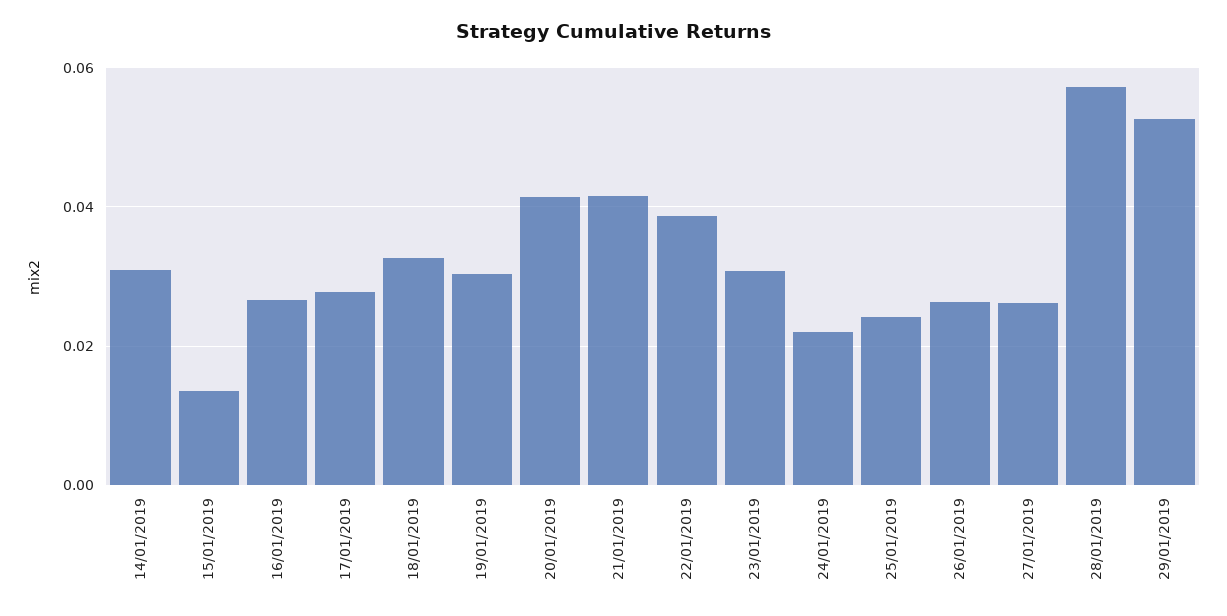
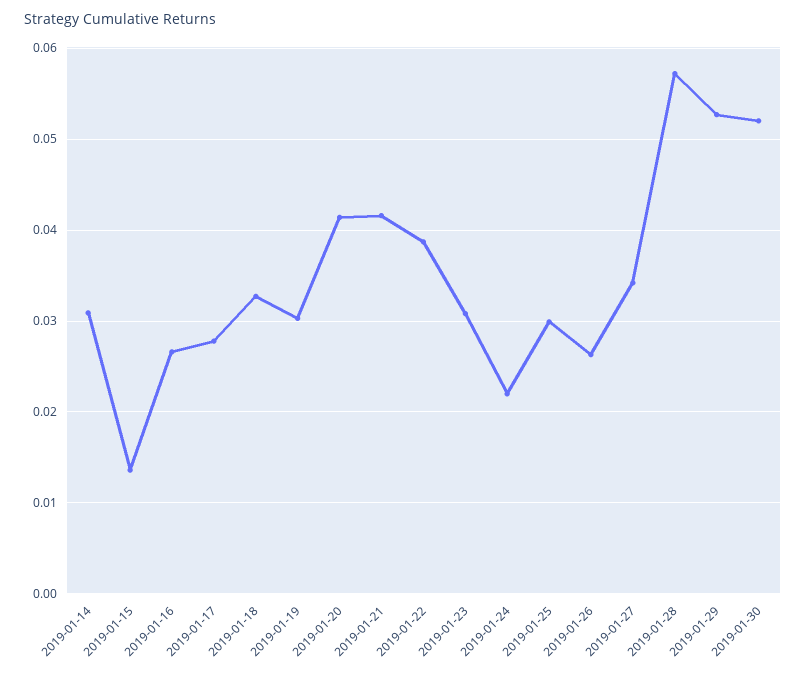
25/01/2019: 0.024 -> 0.03
27/01/2019: 0.026 -> 0.034
2019-01-30: none -> 0.052

